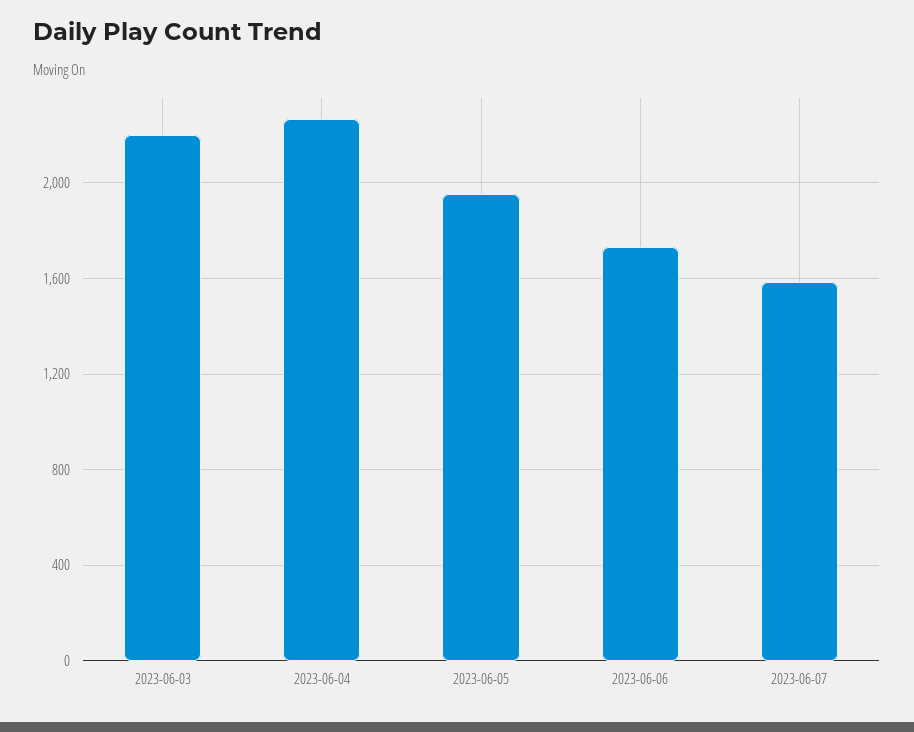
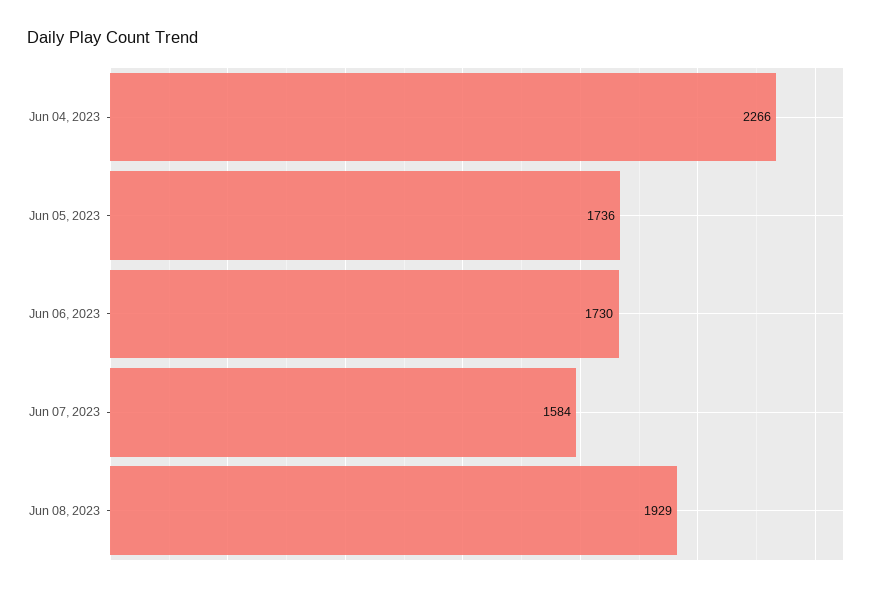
2023-06-03: 2200 -> none
2023-06-05: 1950 -> 1736
Jun 08, 2023: none -> 1929

